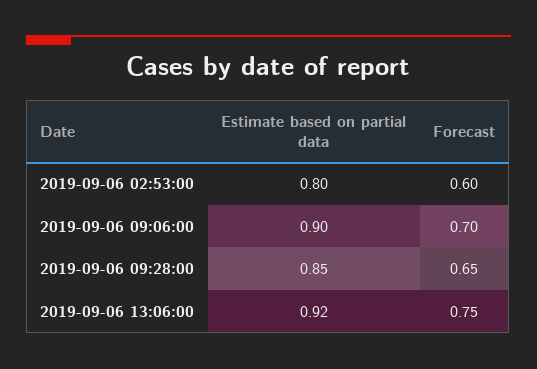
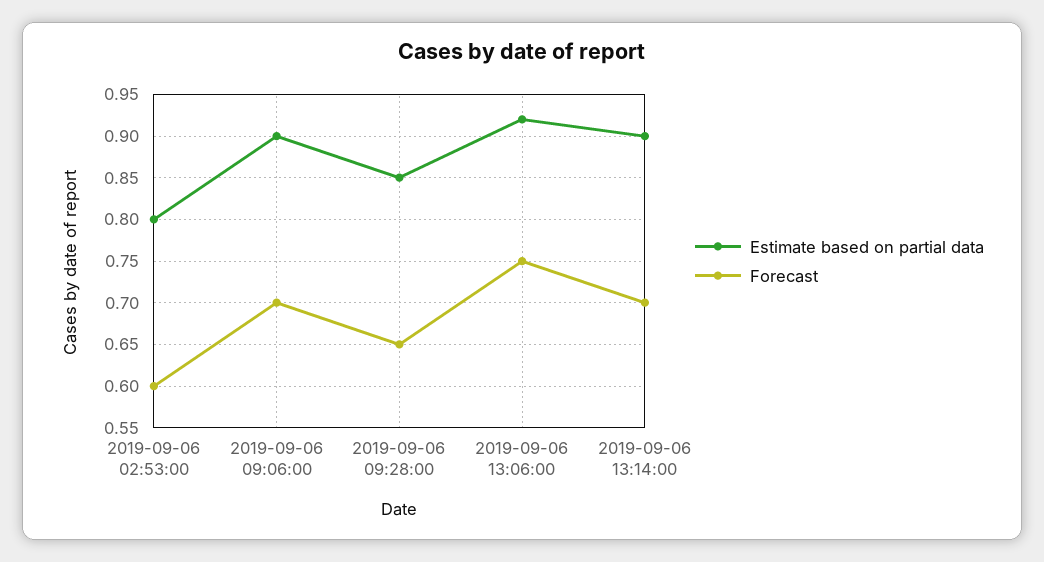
Estimate based on partial data, 2019-09-06 13:14:00: none -> 0.9
Forecast, 2019-09-06 13:14:00: none -> 0.7

